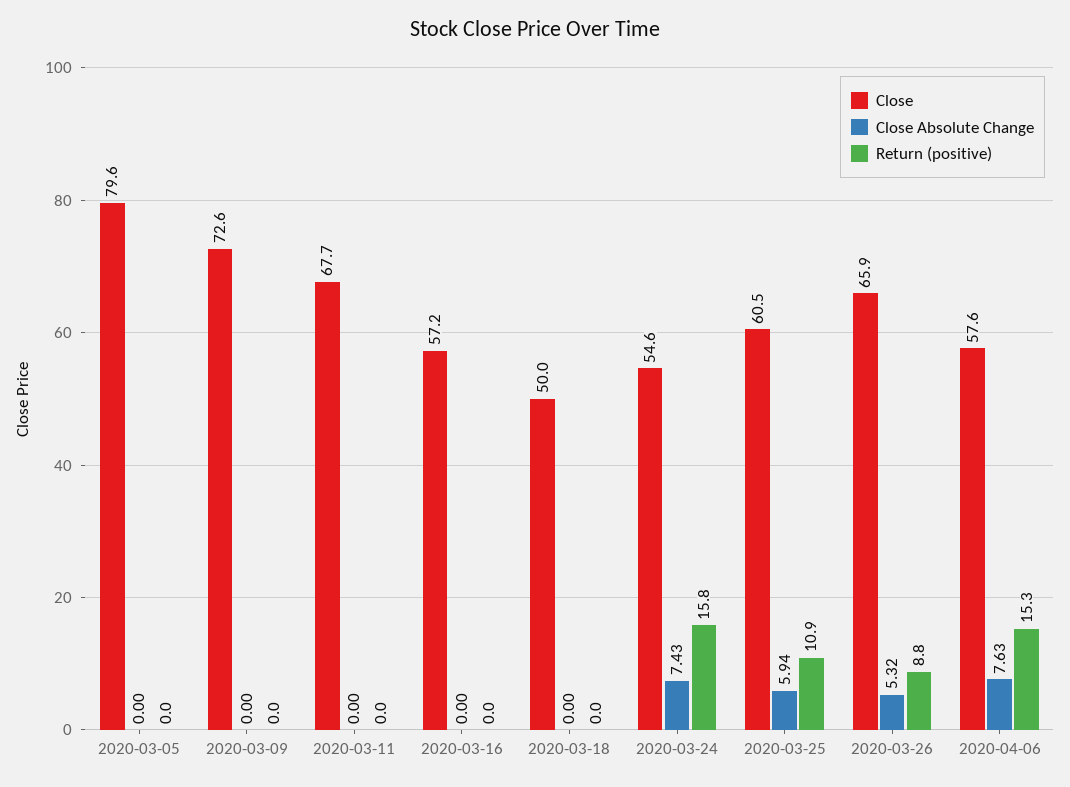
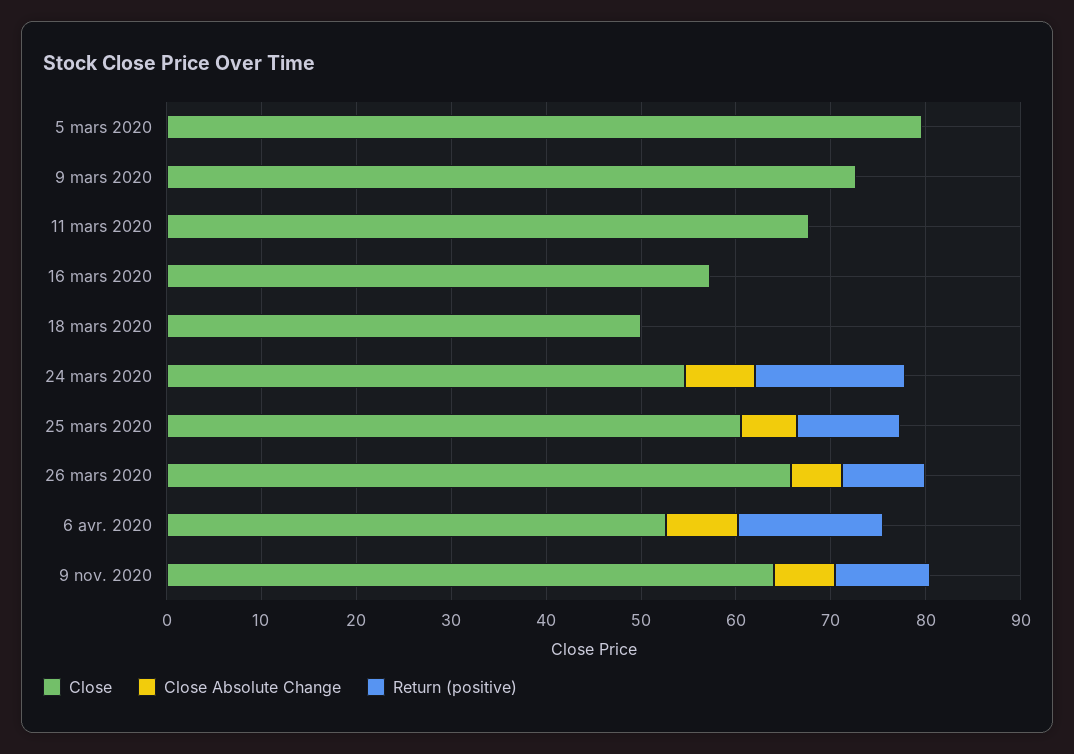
Close, 2020-04-06: 57.6 -> 52
Close, 9 nov. 2020: none -> 64
Close Absolute Change, 9 nov. 2020: none -> 6
Return (positive), 9 nov. 2020: none -> 10

